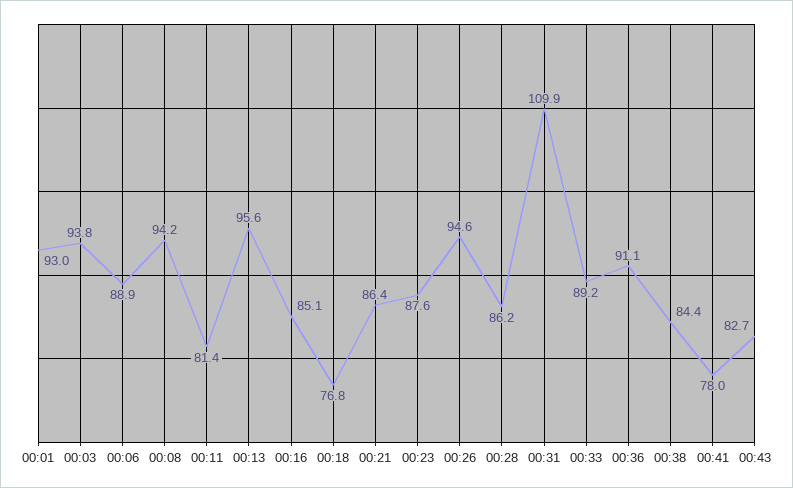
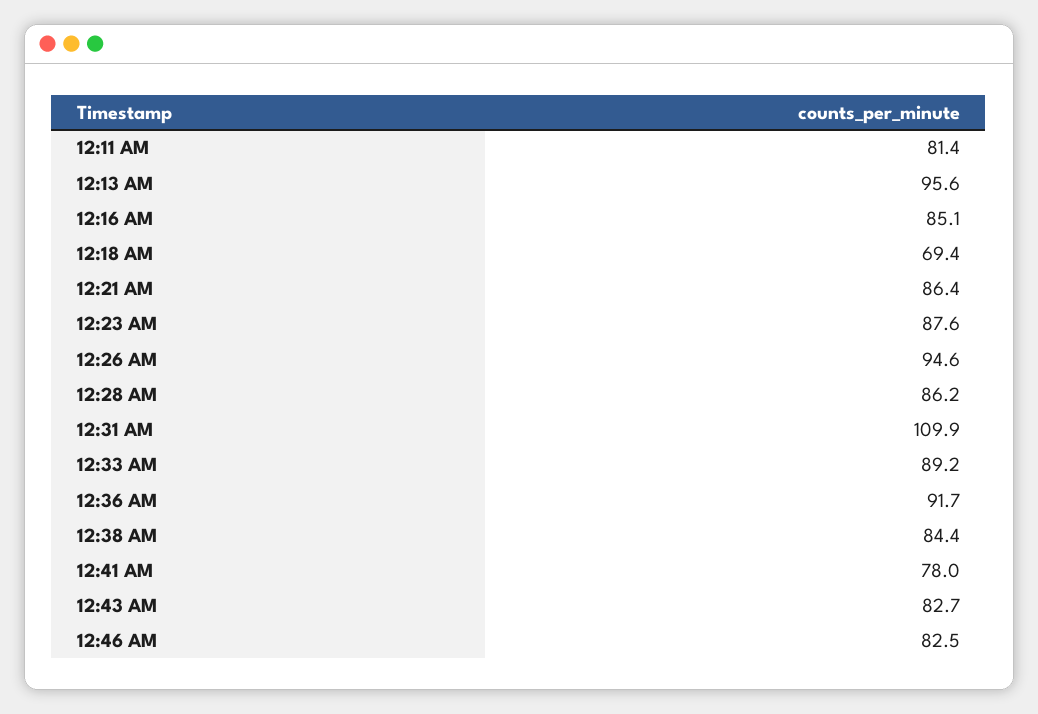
00:01: 93 -> none
00:03: 93.8 -> none
00:06: 88.9 -> none
00:08: 94.2 -> none
00:18: 76.8 -> 69.4
00:36: 91.1 -> 91.7
12:46 AM: none -> 82.5

